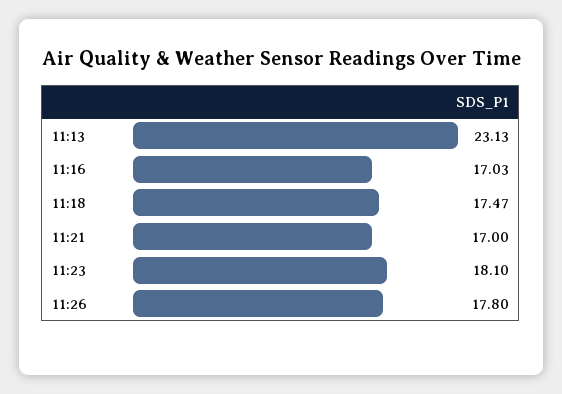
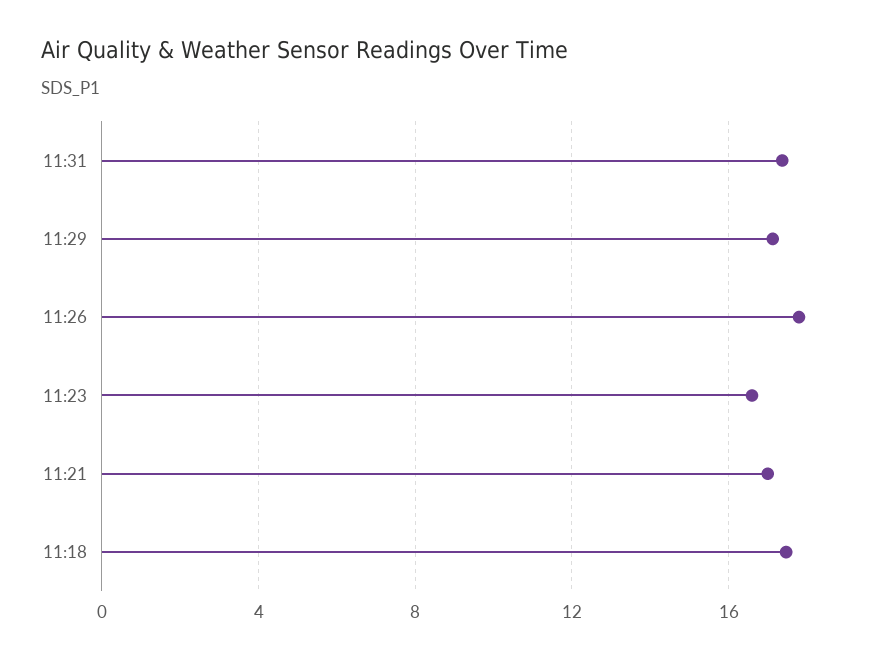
11:13: 23.13 -> none
11:16: 17.03 -> none
11:23: 18.1 -> 16.5
11:31: none -> 17.5
11:29: none -> 17

